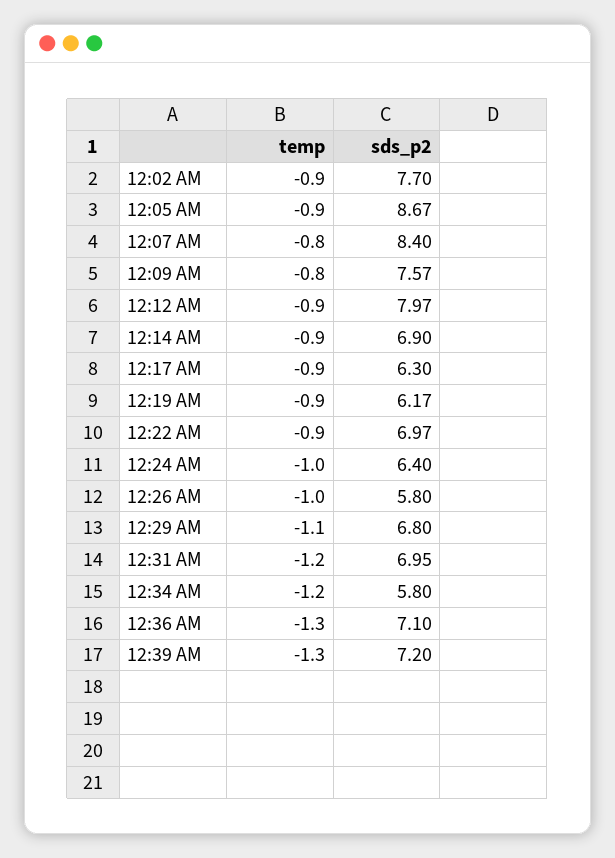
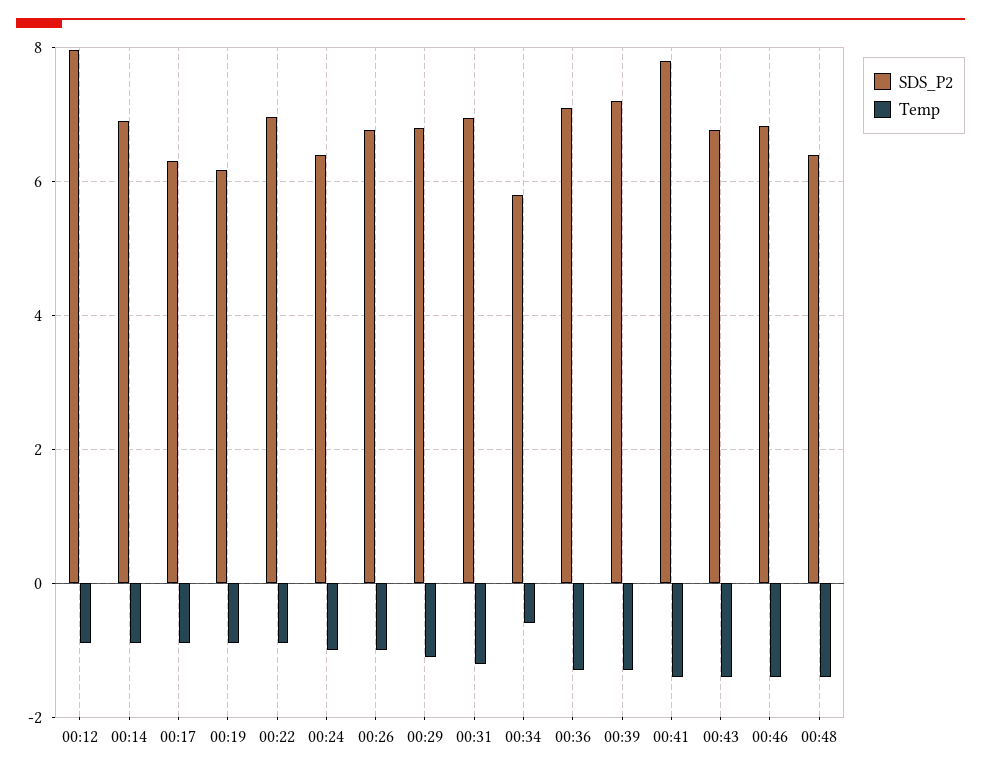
temp, 12:02 AM: -0.9 -> none
sds_p2, 12:02 AM: 7.7 -> none
temp, 12:05 AM: -0.9 -> none
sds_p2, 12:05 AM: 8.67 -> none
temp, 12:07 AM: -0.8 -> none
sds_p2, 12:07 AM: 8.4 -> none
temp, 12:09 AM: -0.8 -> none
sds_p2, 12:09 AM: 7.57 -> none
sds_p2, 12:26 AM: 5.8 -> 6.8
temp, 12:34 AM: -1.2 -> -0.6
sds_p2, 00:41: none -> 7.8
temp, 00:41: none -> -1.4
sds_p2, 00:43: none -> 6.8
temp, 00:43: none -> -1.4
sds_p2, 00:46: none -> 6.8
temp, 00:46: none -> -1.4
sds_p2, 00:48: none -> 6.4
temp, 00:48: none -> -1.4

